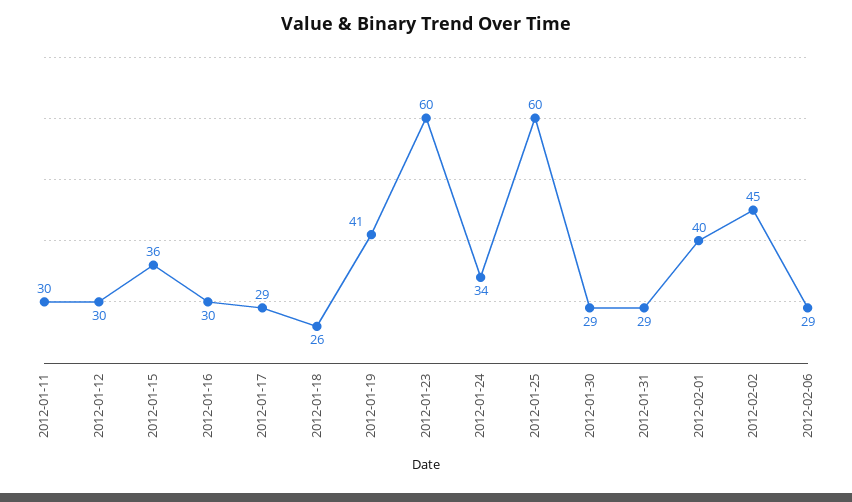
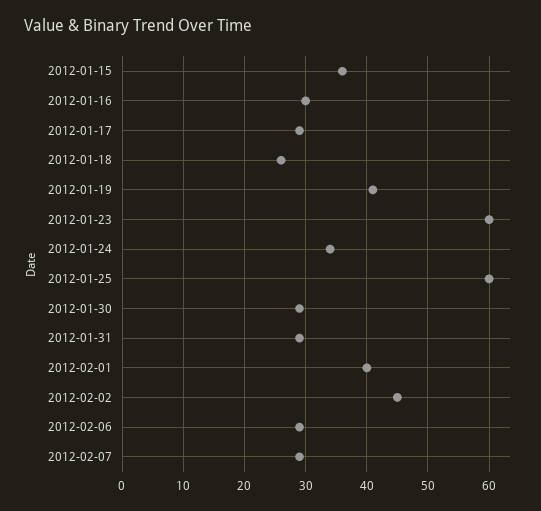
2012-01-11: 30 -> none
2012-01-12: 30 -> none
2012-02-07: none -> 29

